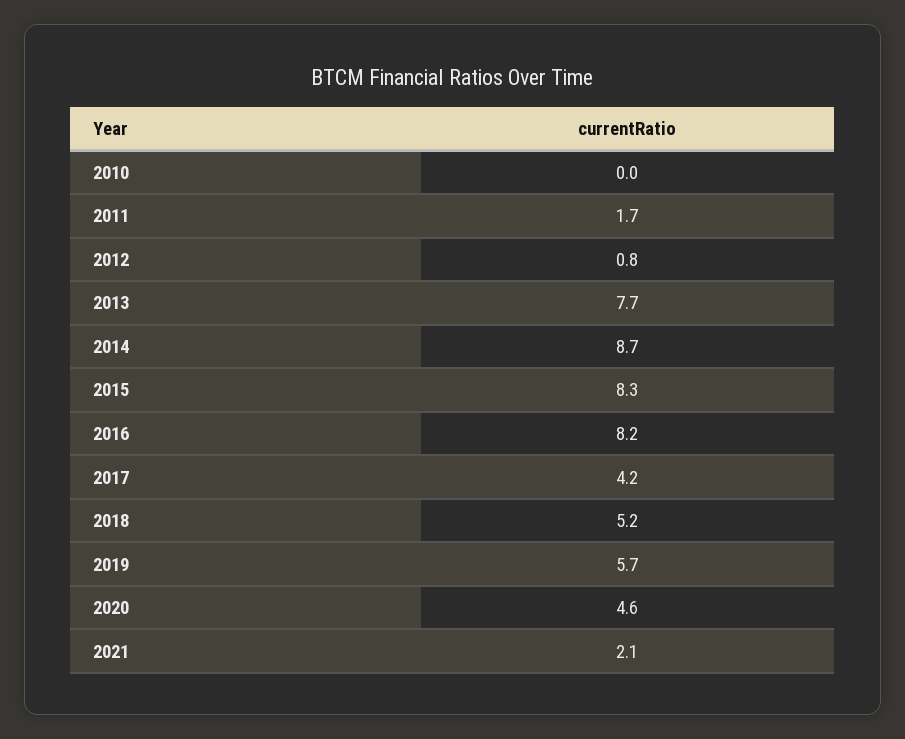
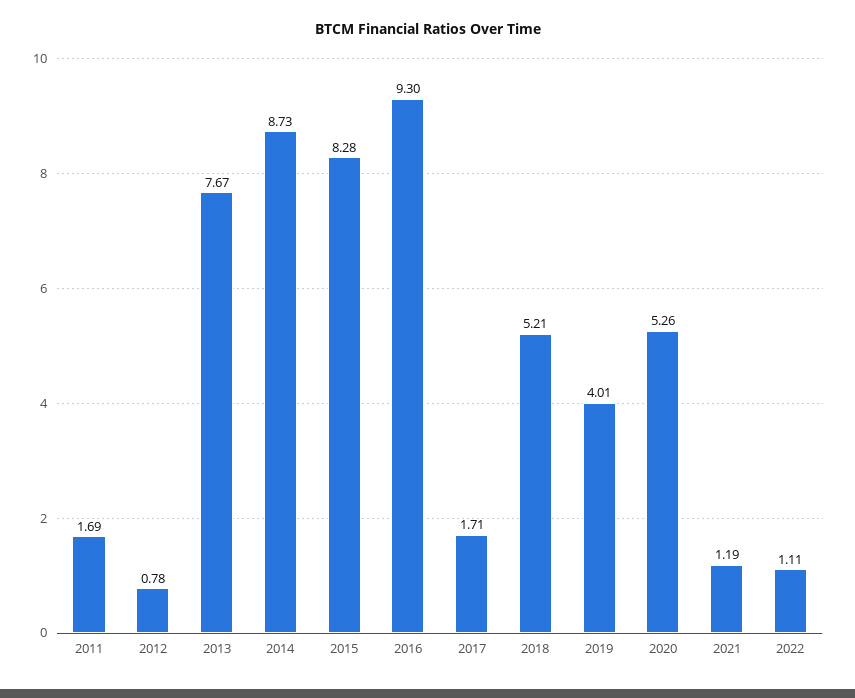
2010: 0 -> none
2016: 8.2 -> 9.3
2017: 4.2 -> 1.71
2019: 5.7 -> 4.01
2020: 4.6 -> 5.26
2021: 2.1 -> 1.19
2022: none -> 1.11

